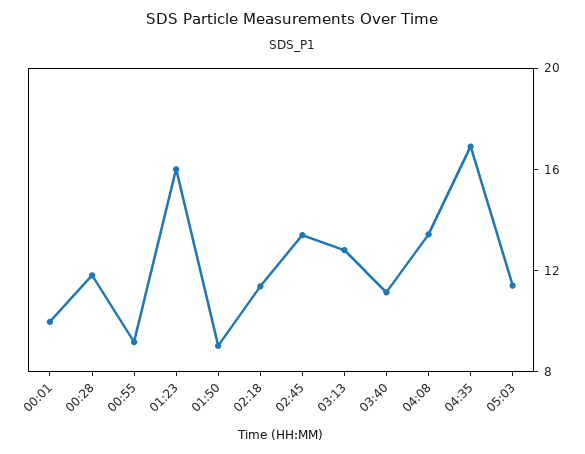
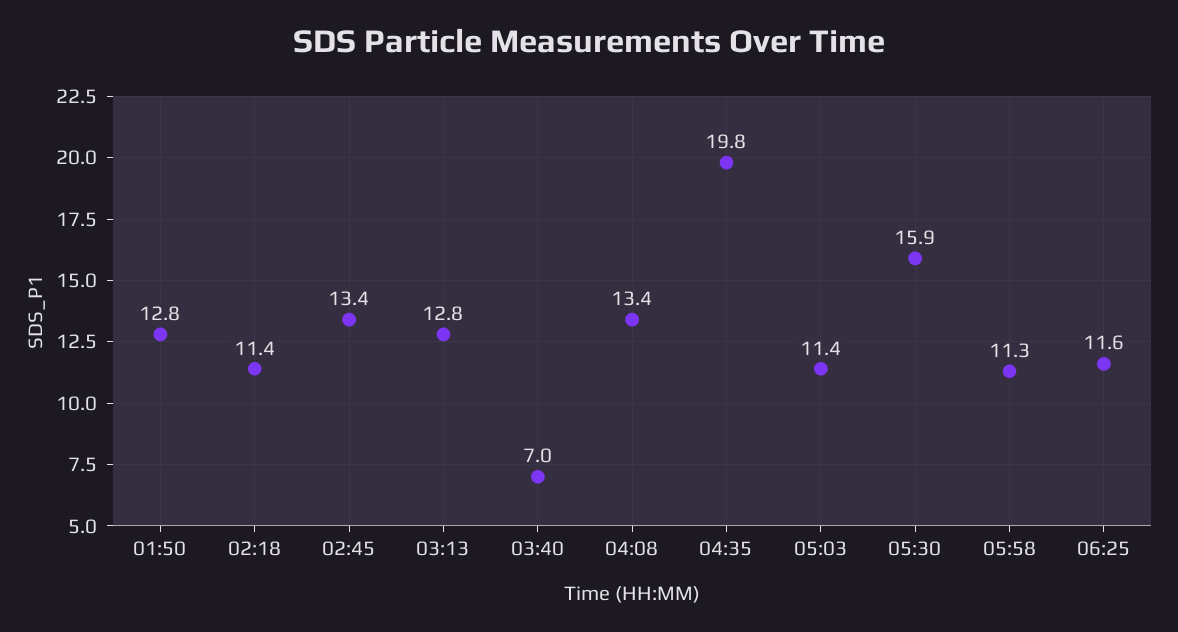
00:01: 10 -> none
00:28: 12 -> none
00:55: 9 -> none
01:23: 16 -> none
01:50: 9 -> 12.8
03:40: 11 -> 7
04:35: 17 -> 19.8
05:30: none -> 15.9
05:58: none -> 11.3
06:25: none -> 11.6

